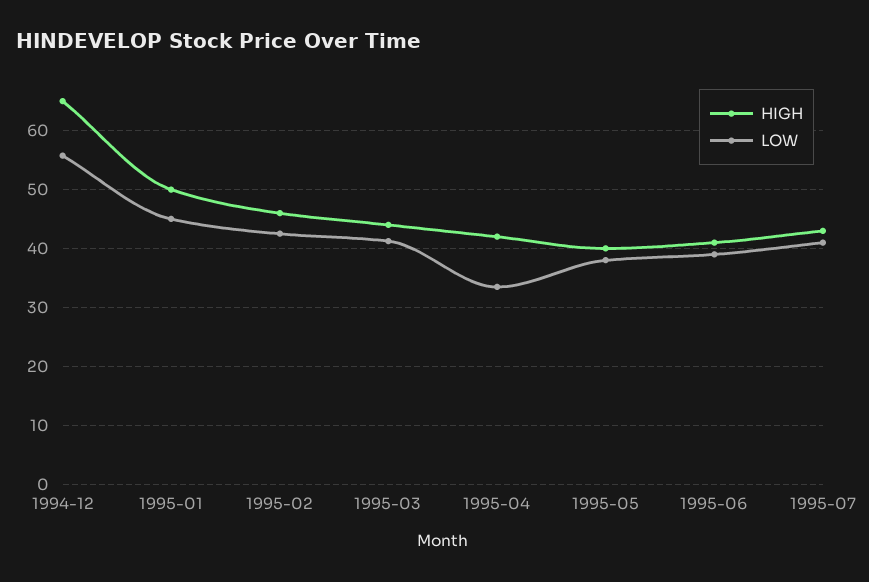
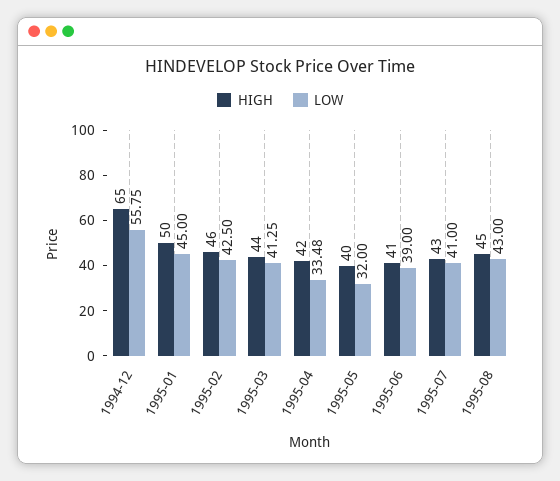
LOW, 1995-05: 38 -> 32
HIGH, 1995-08: none -> 45
LOW, 1995-08: none -> 43

